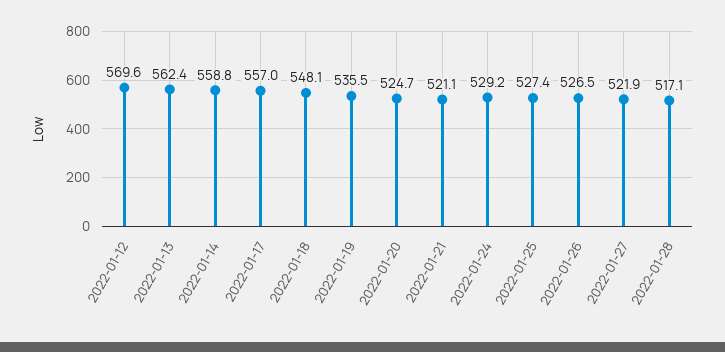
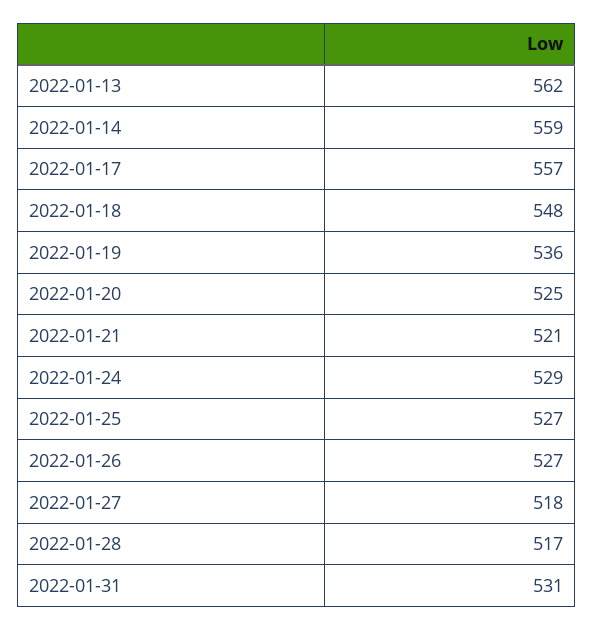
2022-01-12: 569.6 -> none
2022-01-27: 521.9 -> 518
2022-01-31: none -> 531

